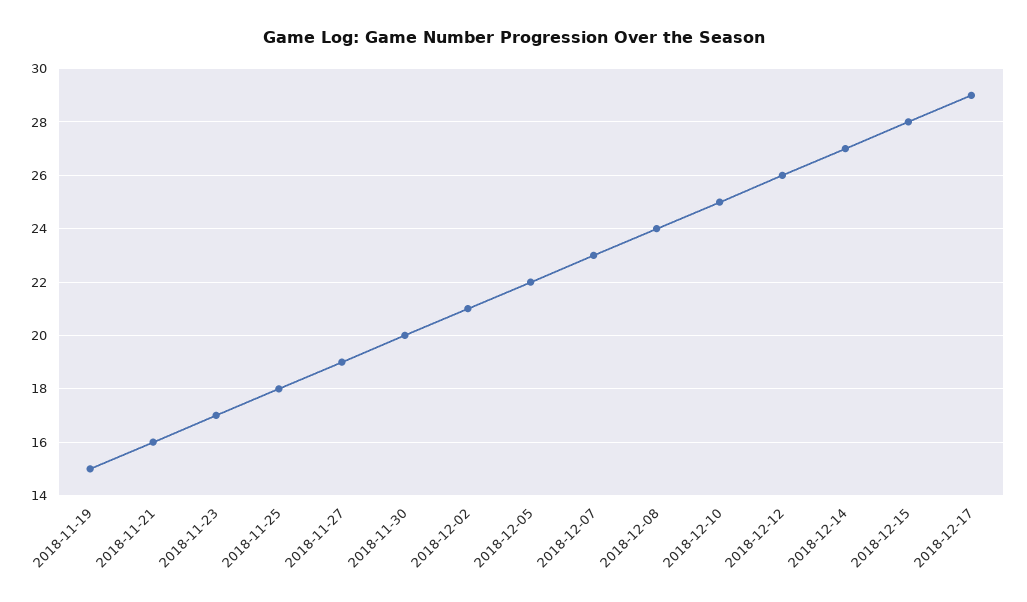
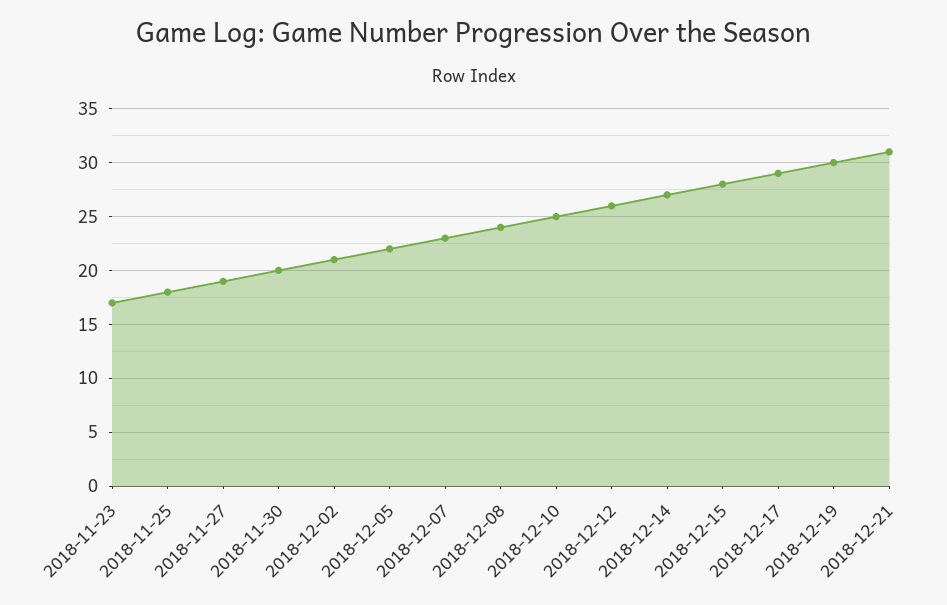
2018-11-19: 15 -> none
2018-11-21: 16 -> none
2018-12-19: none -> 30
2018-12-21: none -> 31

